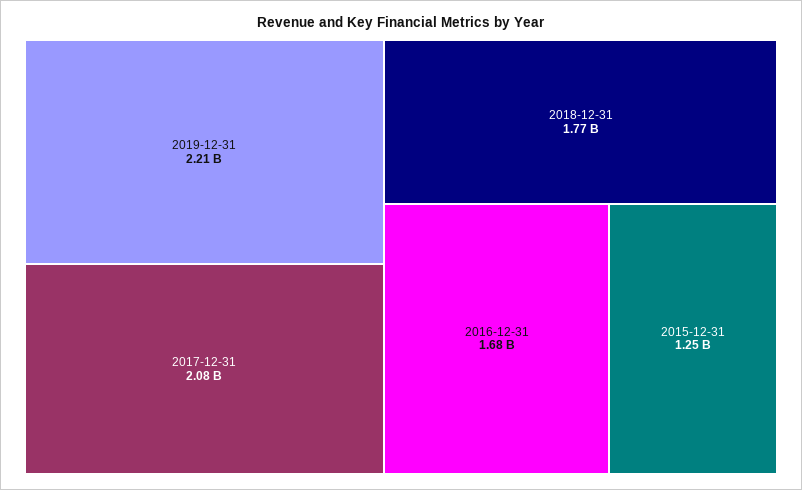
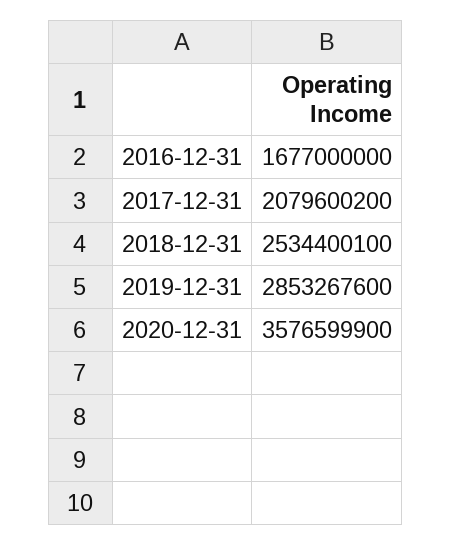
2019-12-31: 2210000000 -> 2853267600
2018-12-31: 1770000000 -> 2534400100
2015-12-31: 1250000000 -> none
2020-12-31: none -> 3576599900

